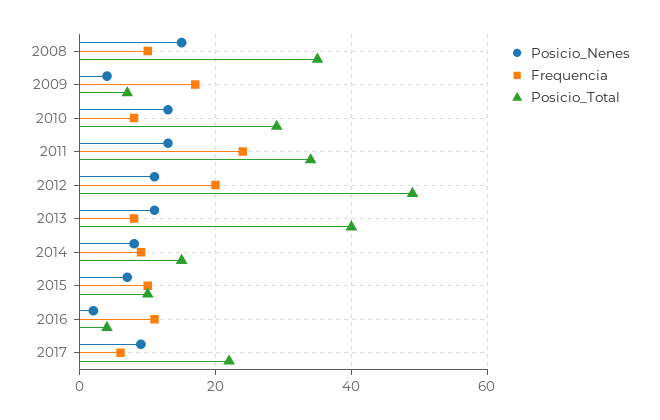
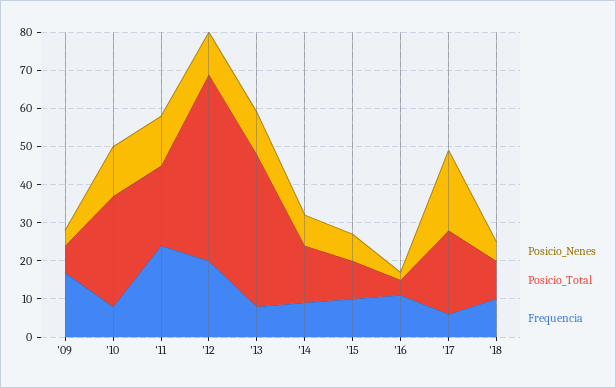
Posicio_Nenes, 2008: 15 -> none
Frequencia, 2008: 10 -> none
Posicio_Total, 2008: 35 -> none
Posicio_Total, 2011: 35 -> 20
Posicio_Nenes, 2017: 10 -> 20
Posicio_Nenes, '18: none -> 5
Posicio_Total, '18: none -> 10
Frequencia, '18: none -> 10

